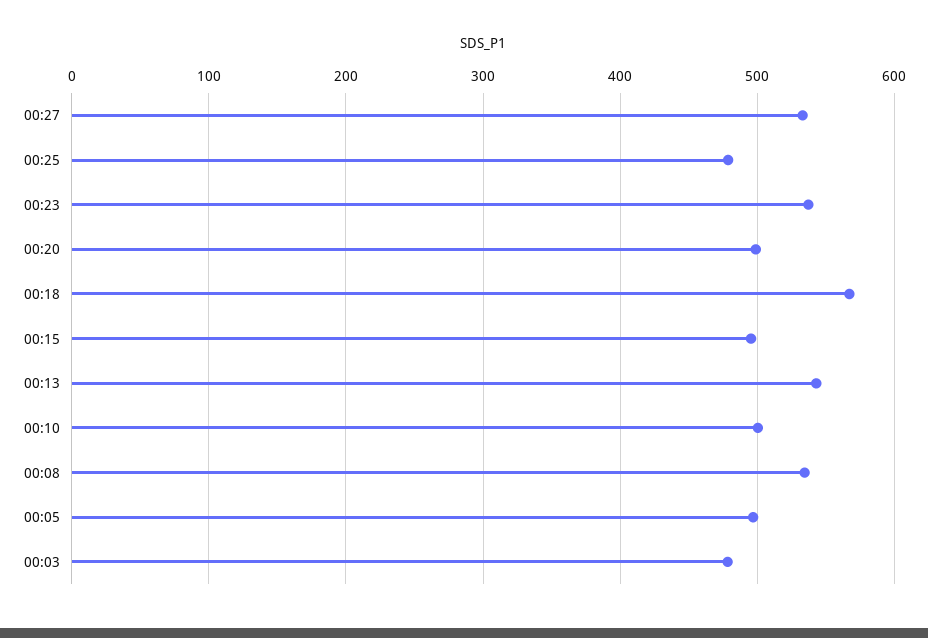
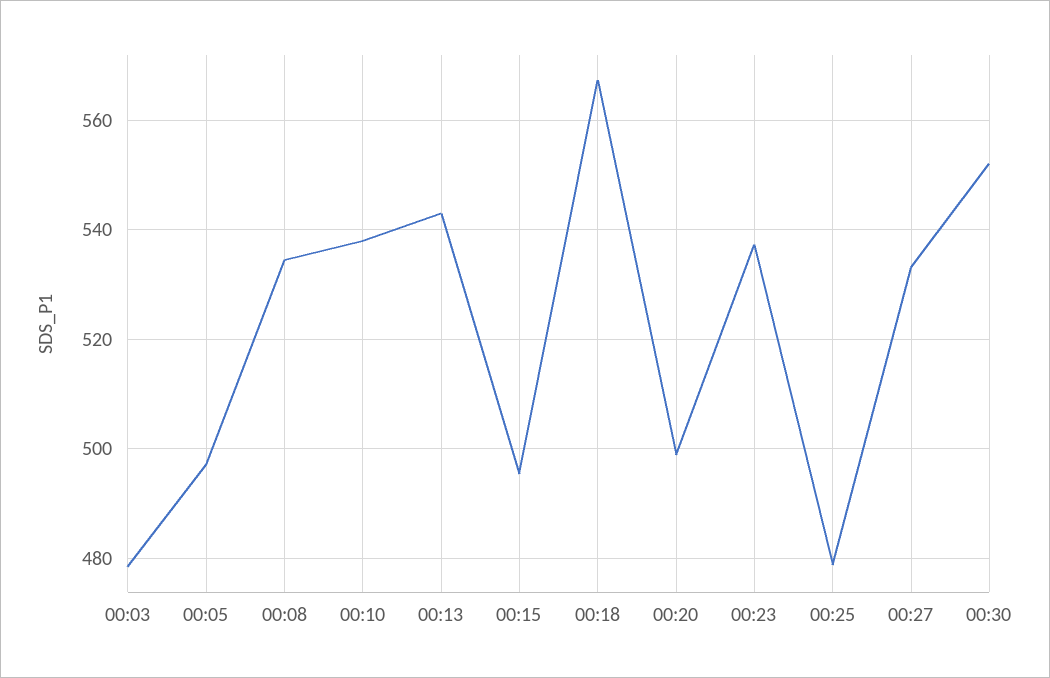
00:10: 500 -> 538
00:30: none -> 552

